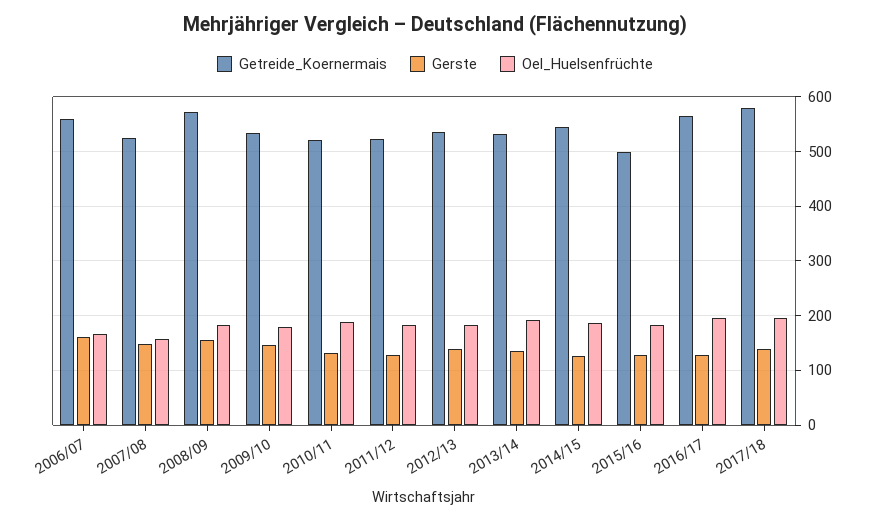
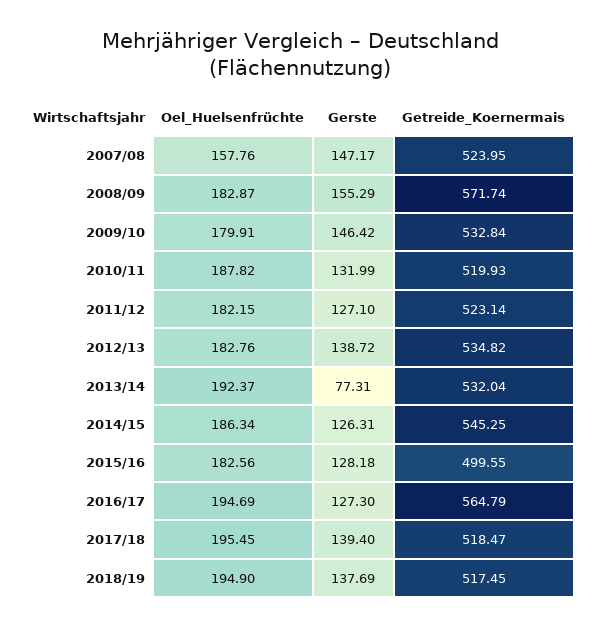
Getreide_Koernermais, 2006/07: 560 -> none
Gerste, 2006/07: 160 -> none
Oel_Huelsenfrüchte, 2006/07: 160 -> none
Gerste, 2013/14: 140 -> 77.31
Getreide_Koernermais, 2017/18: 580 -> 518.47
Oel_Huelsenfrüchte, 2018/19: none -> 194.9
Gerste, 2018/19: none -> 137.69
Getreide_Koernermais, 2018/19: none -> 517.45

